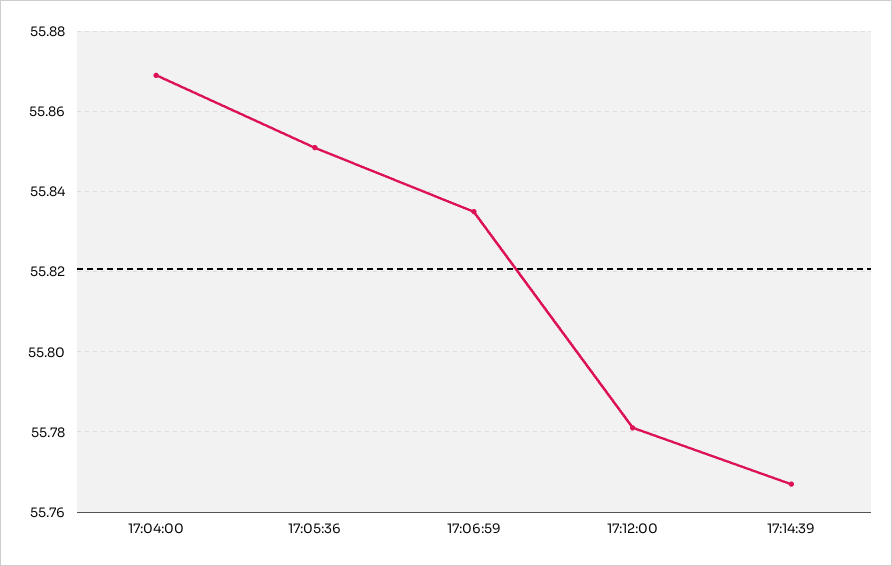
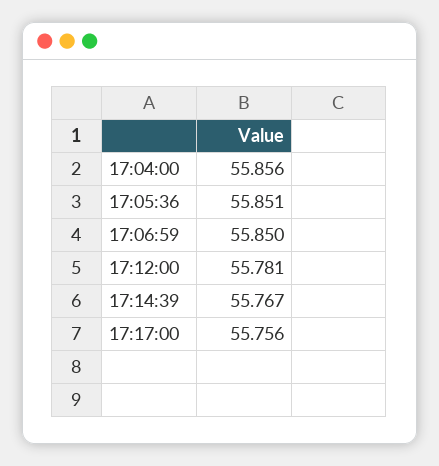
17:04:00: 55.87 -> 55.856
17:06:59: 55.835 -> 55.85
17:17:00: none -> 55.756

